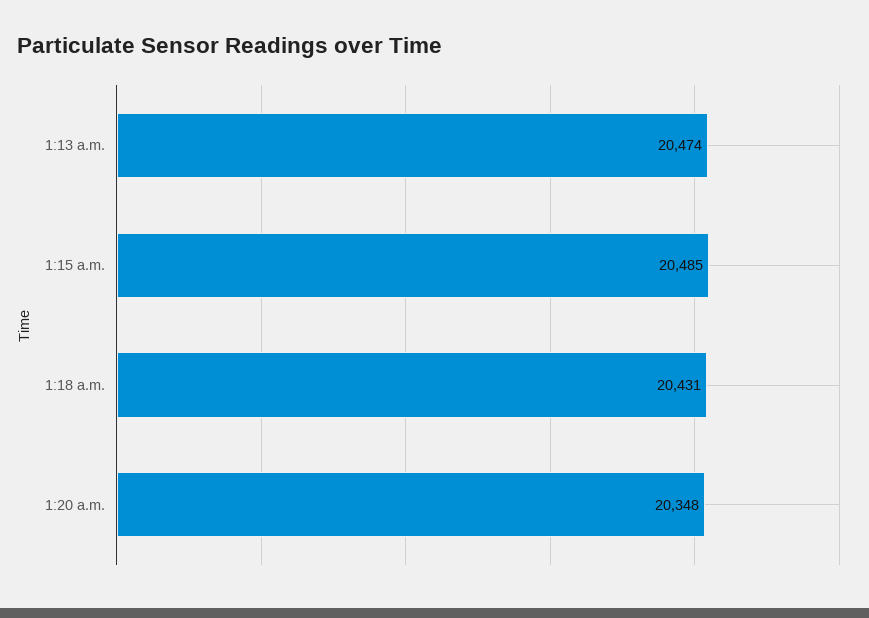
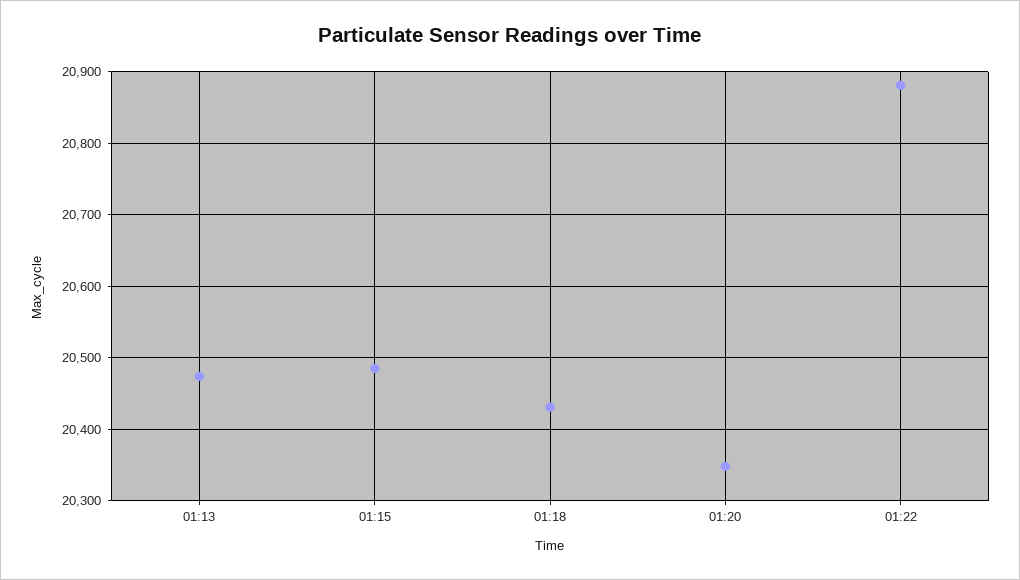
01:22: none -> 20880

